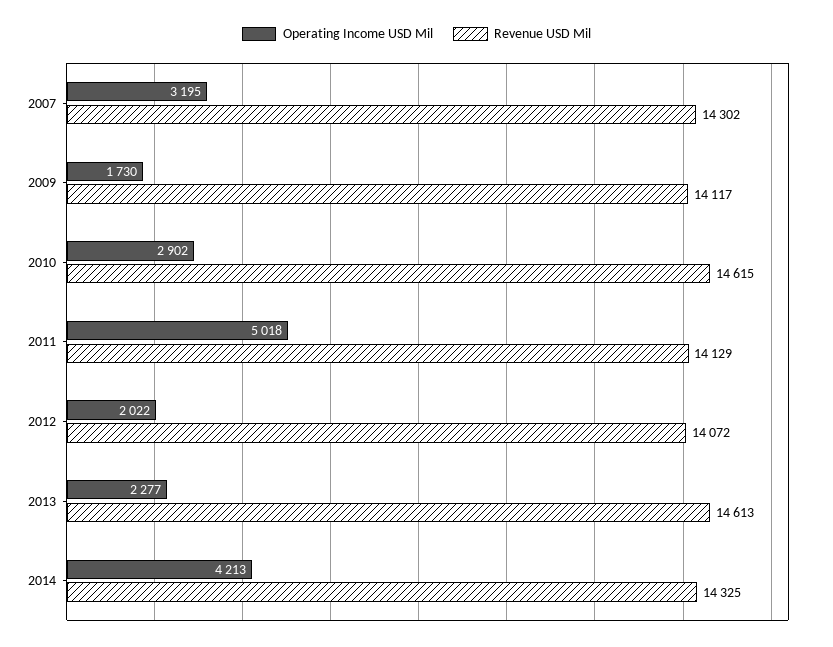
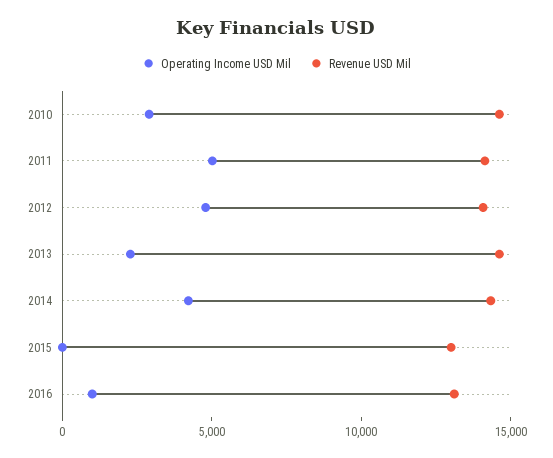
Operating Income USD Mil, 2007: 3195 -> none
Revenue USD Mil, 2007: 14302 -> none
Operating Income USD Mil, 2009: 1730 -> none
Revenue USD Mil, 2009: 14117 -> none
Operating Income USD Mil, 2012: 2022 -> 5000
Operating Income USD Mil, 2015: none -> 0
Revenue USD Mil, 2015: none -> 13000
Operating Income USD Mil, 2016: none -> 1000
Revenue USD Mil, 2016: none -> 13000

